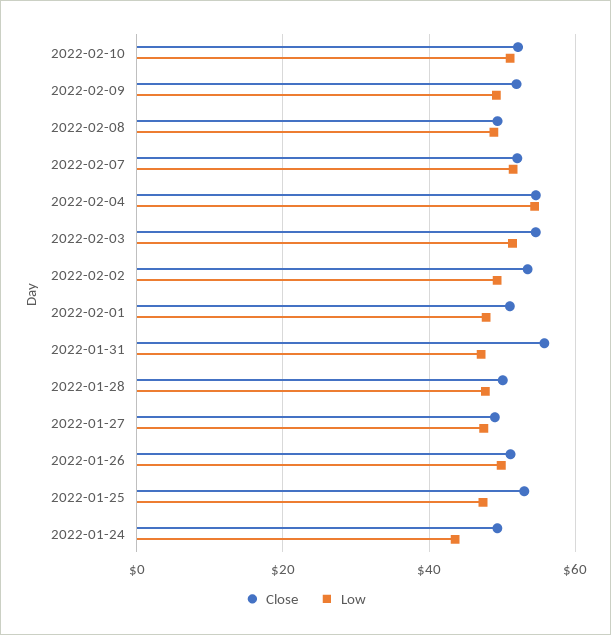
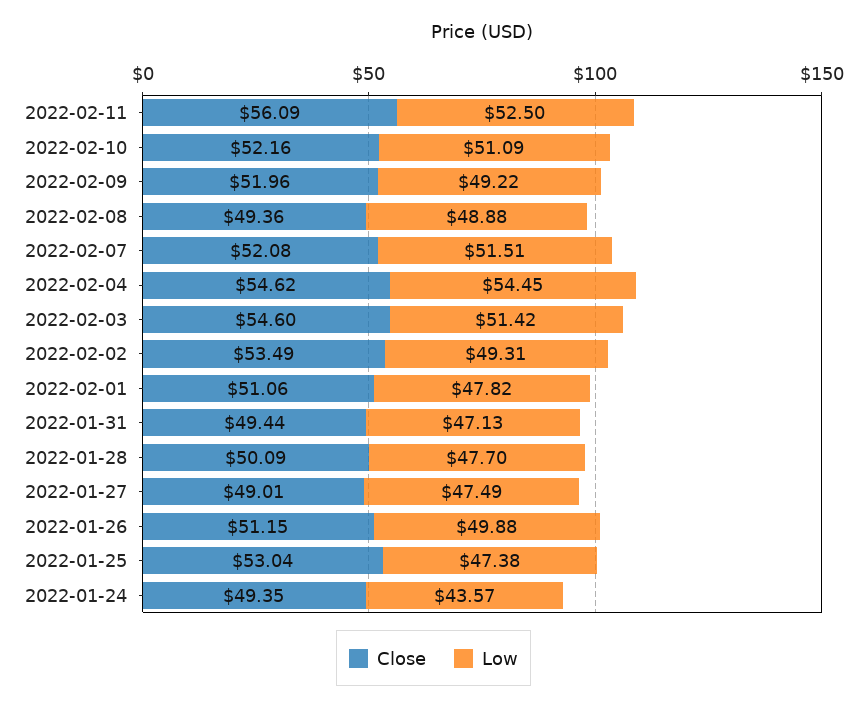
Close, 2022-01-31: 56 -> 49.44
Close, 2022-02-11: none -> 56.09
Low, 2022-02-11: none -> 52.5

